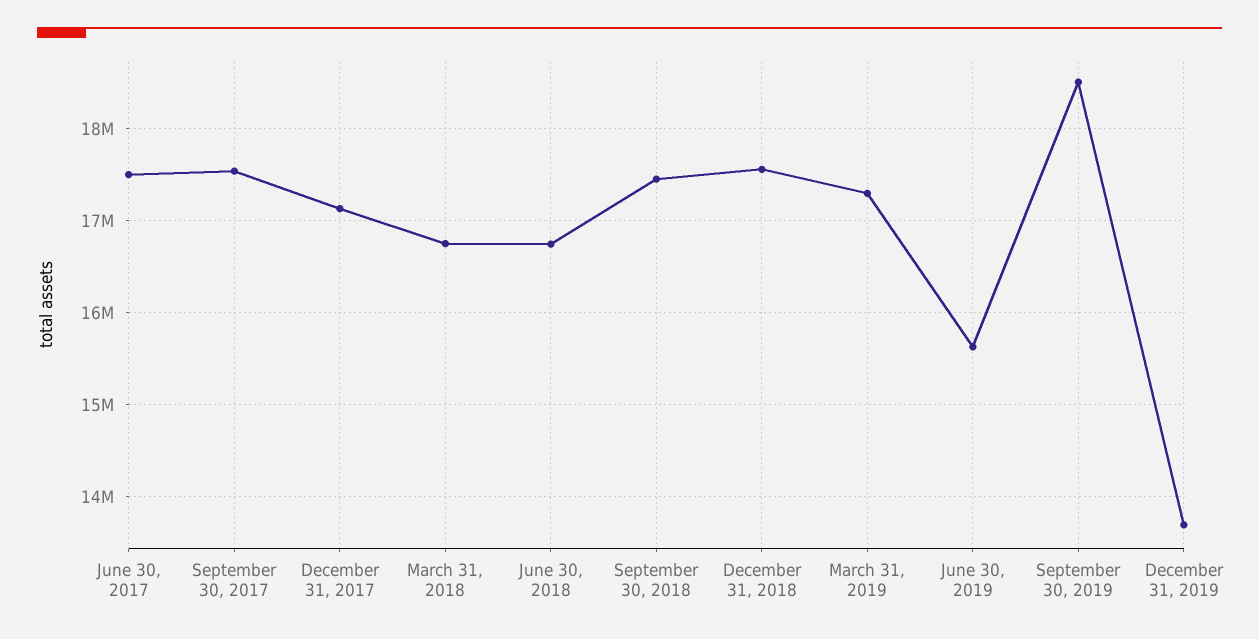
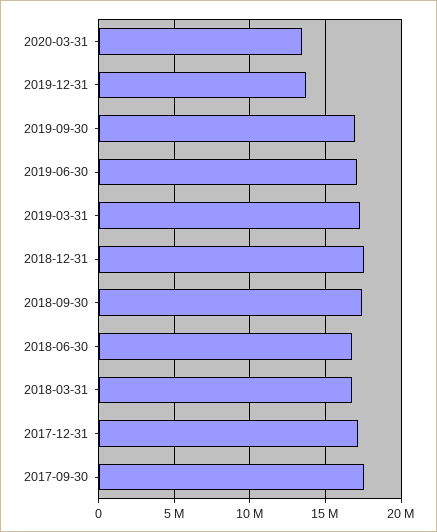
June 30, 2017: 17500000 -> none
June 30, 2019: 15600000 -> 17000000
September 30, 2019: 18500000 -> 17000000
2020-03-31: none -> 13500000

